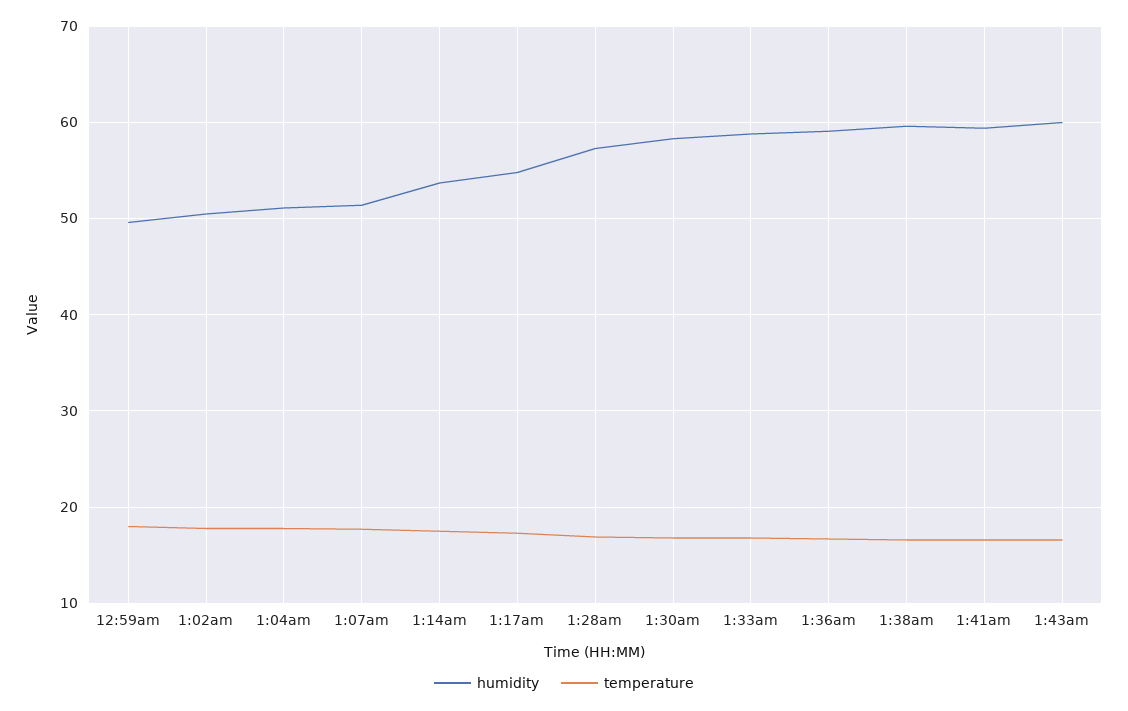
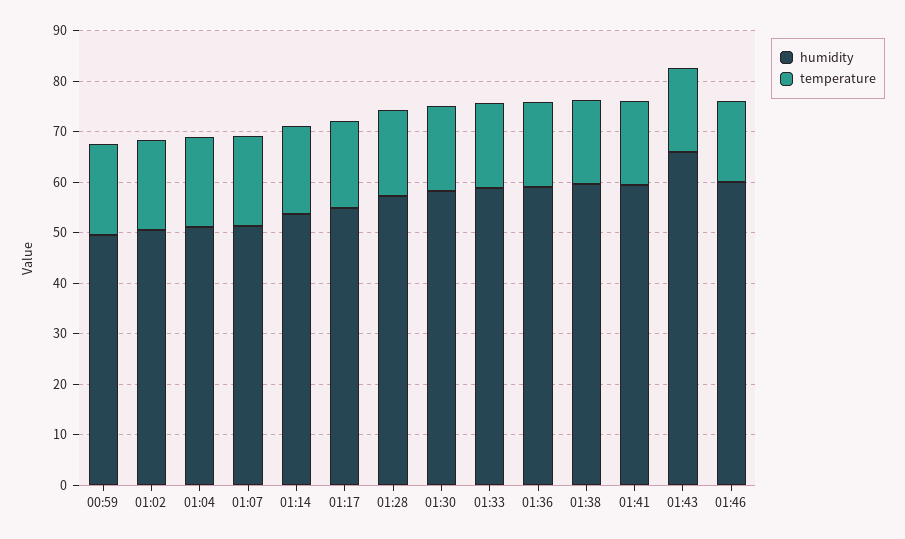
humidity, 1:43am: 60 -> 66
humidity, 01:46: none -> 60
temperature, 01:46: none -> 16

